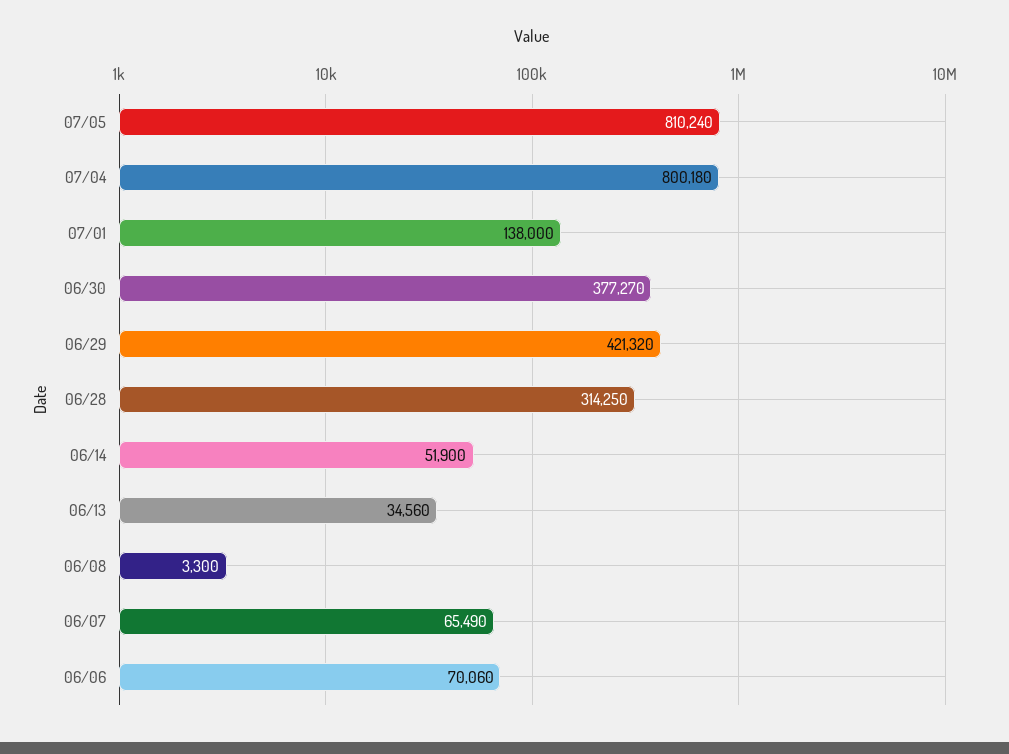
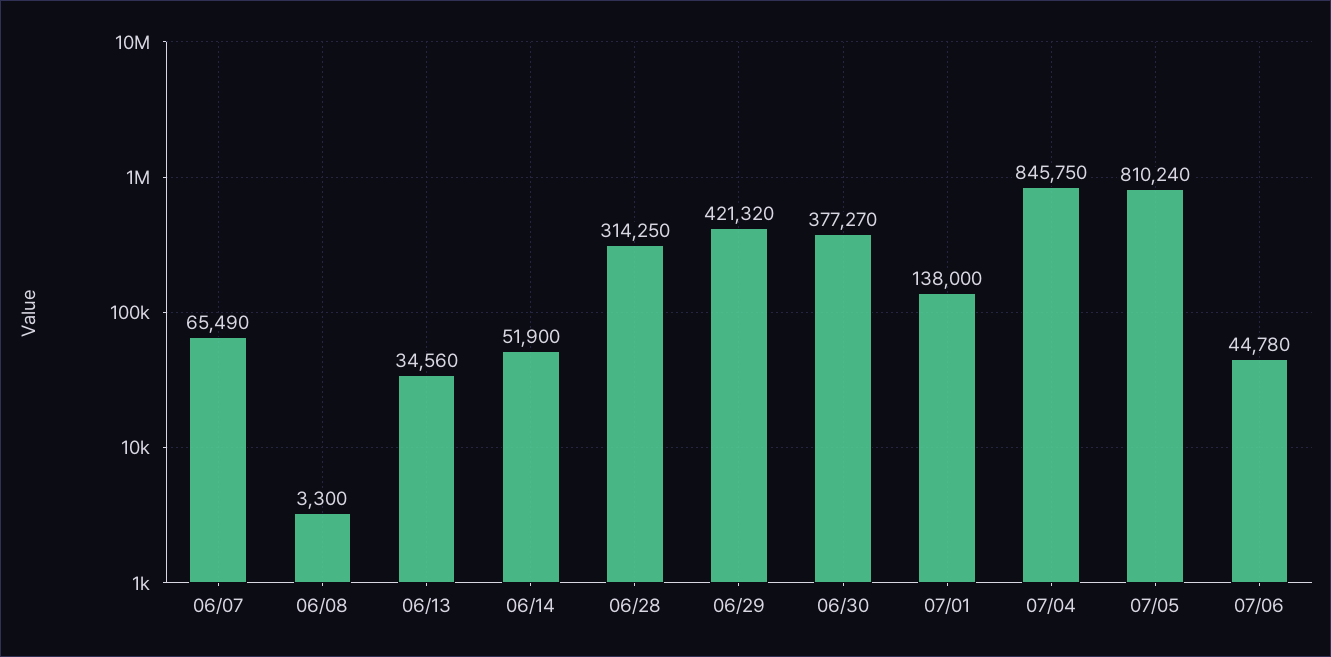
07/04: 800180 -> 845750
06/06: 70060 -> none
07/06: none -> 44780

